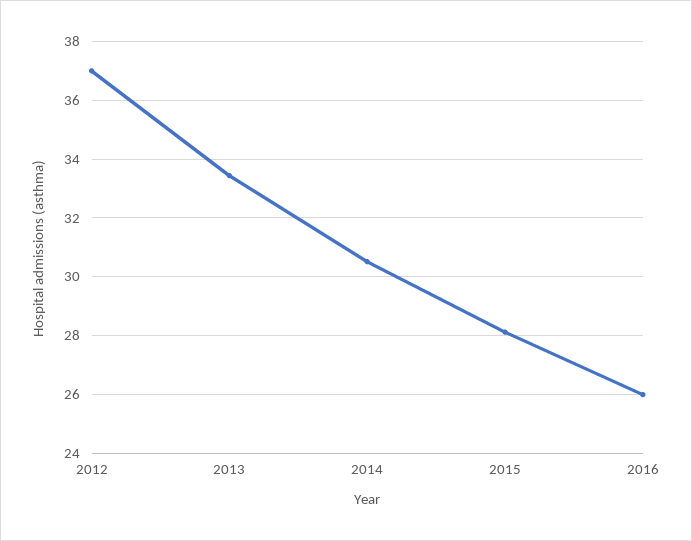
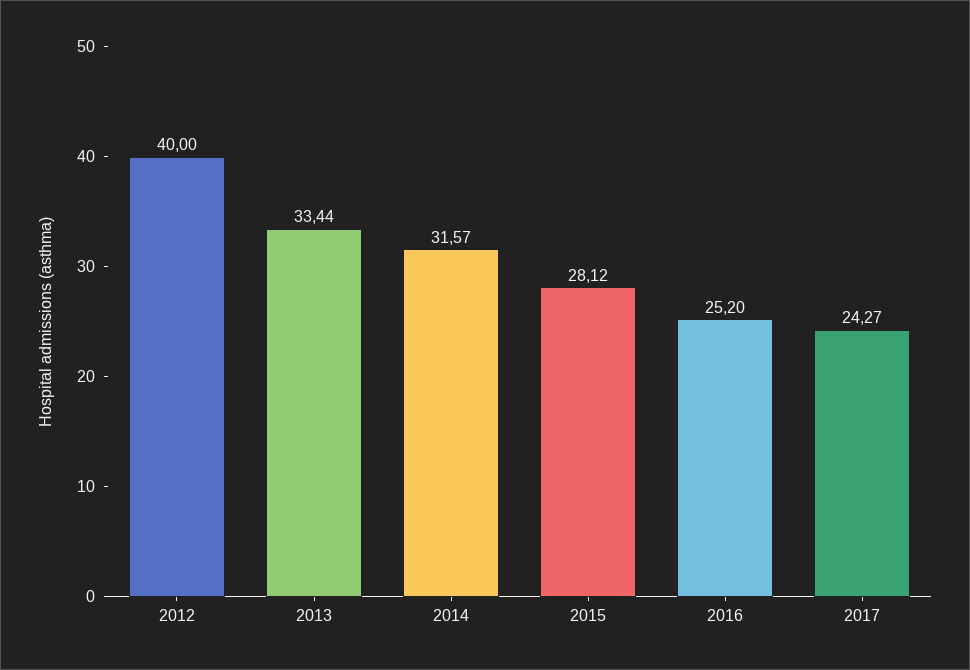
2012: 37 -> 40
2014: 30.5 -> 31.57
2016: 26 -> 25.2
2017: none -> 24.27

